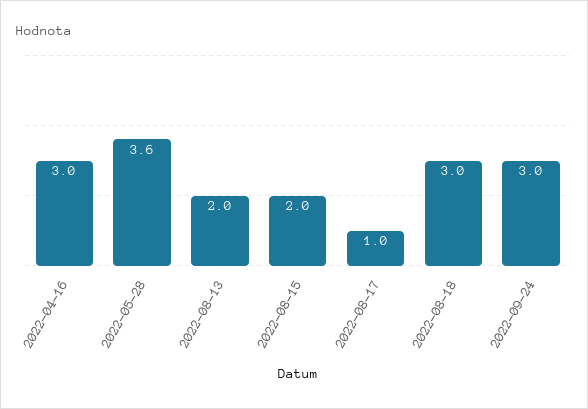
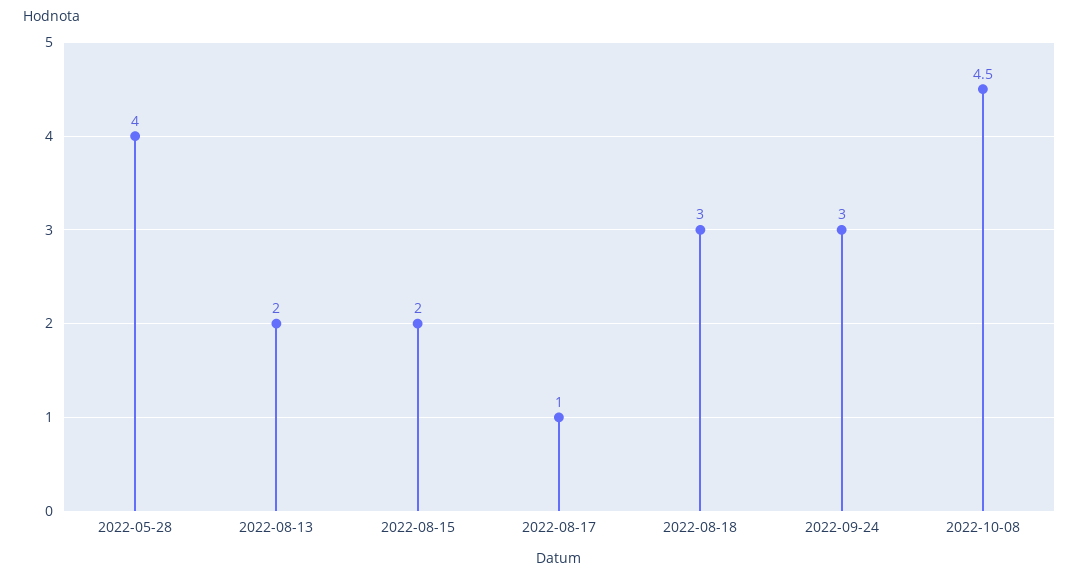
2022-04-16: 3 -> none
2022-05-28: 3.6 -> 4
2022-10-08: none -> 4.5

